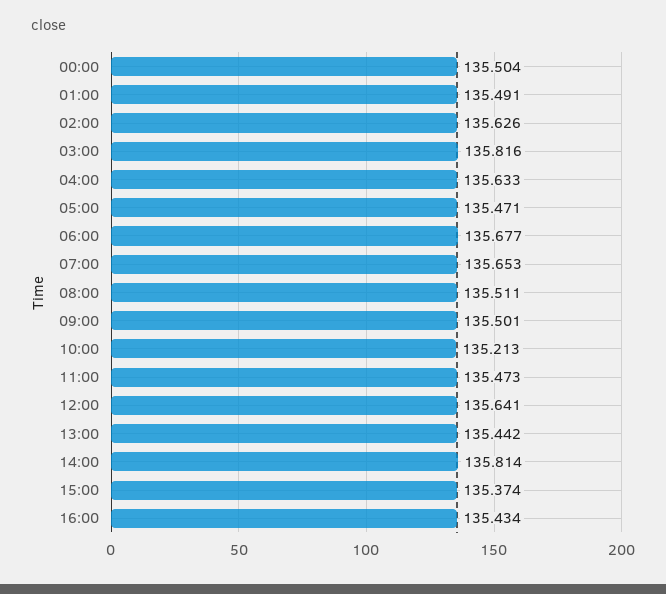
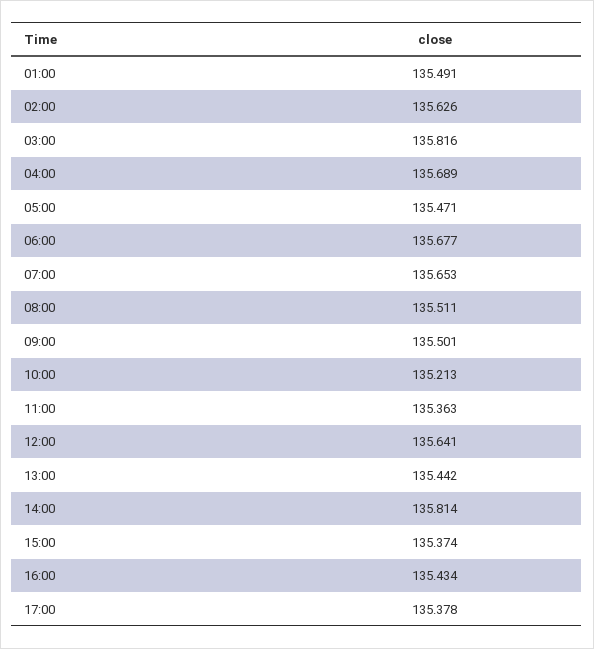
00:00: 135.504 -> none
04:00: 135.633 -> 135.689
11:00: 135.473 -> 135.363
17:00: none -> 135.378

